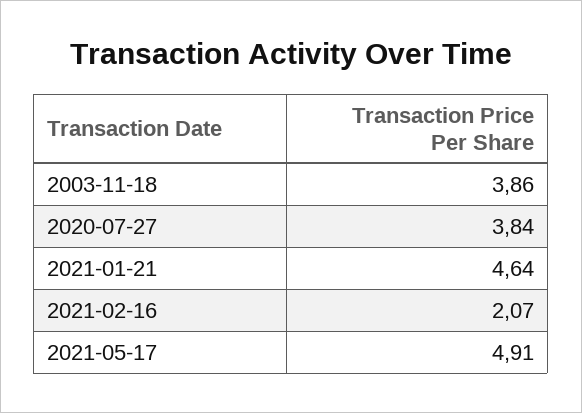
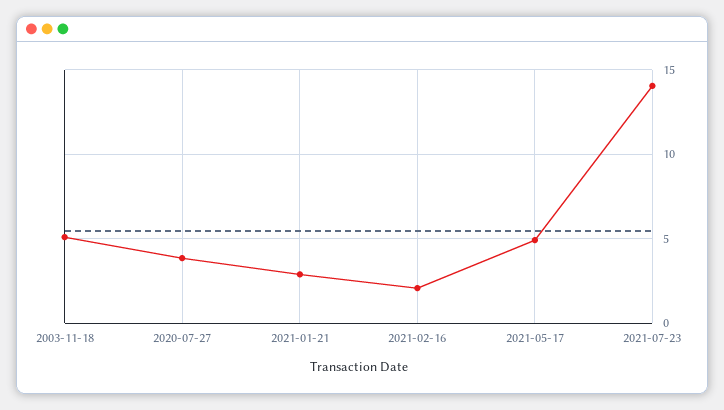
2003-11-18: 3.86 -> 5
2021-01-21: 4.64 -> 3
2021-07-23: none -> 14

